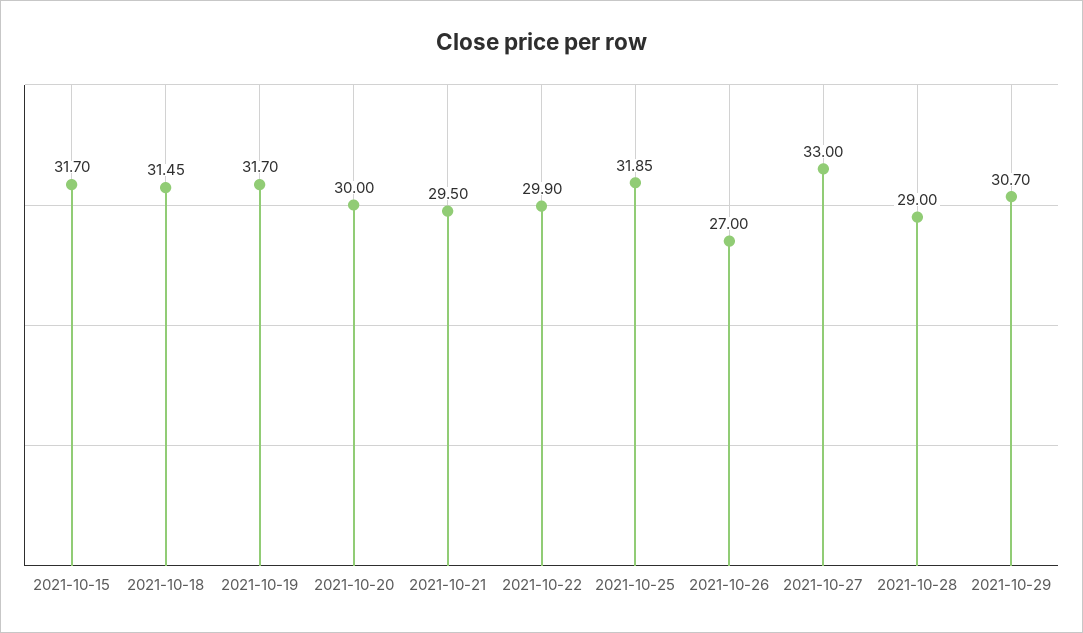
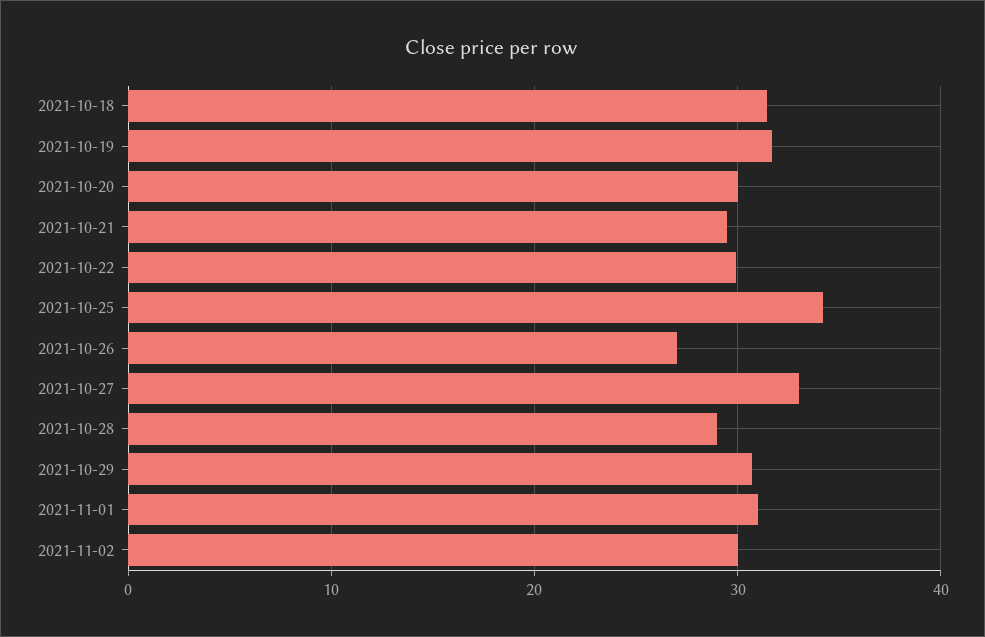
2021-10-15: 31.7 -> none
2021-10-25: 31.85 -> 34
2021-11-01: none -> 31
2021-11-02: none -> 30

